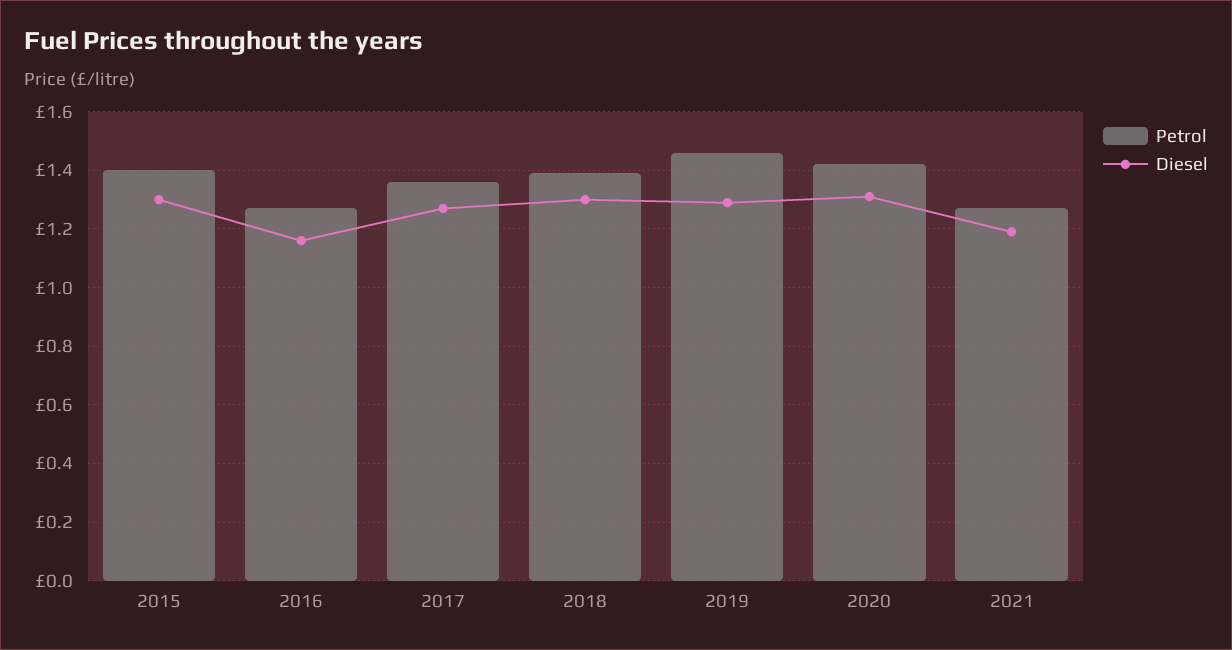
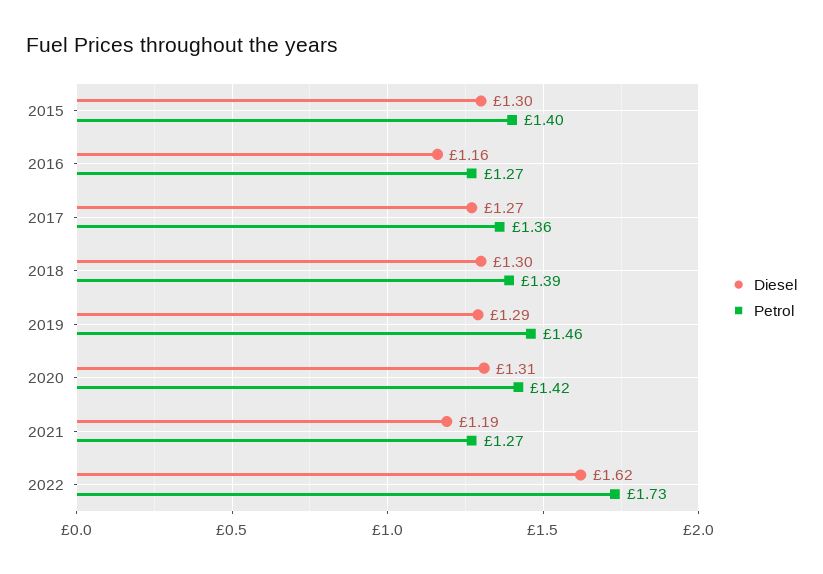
Diesel, 2022: none -> 1.62
Petrol, 2022: none -> 1.73

